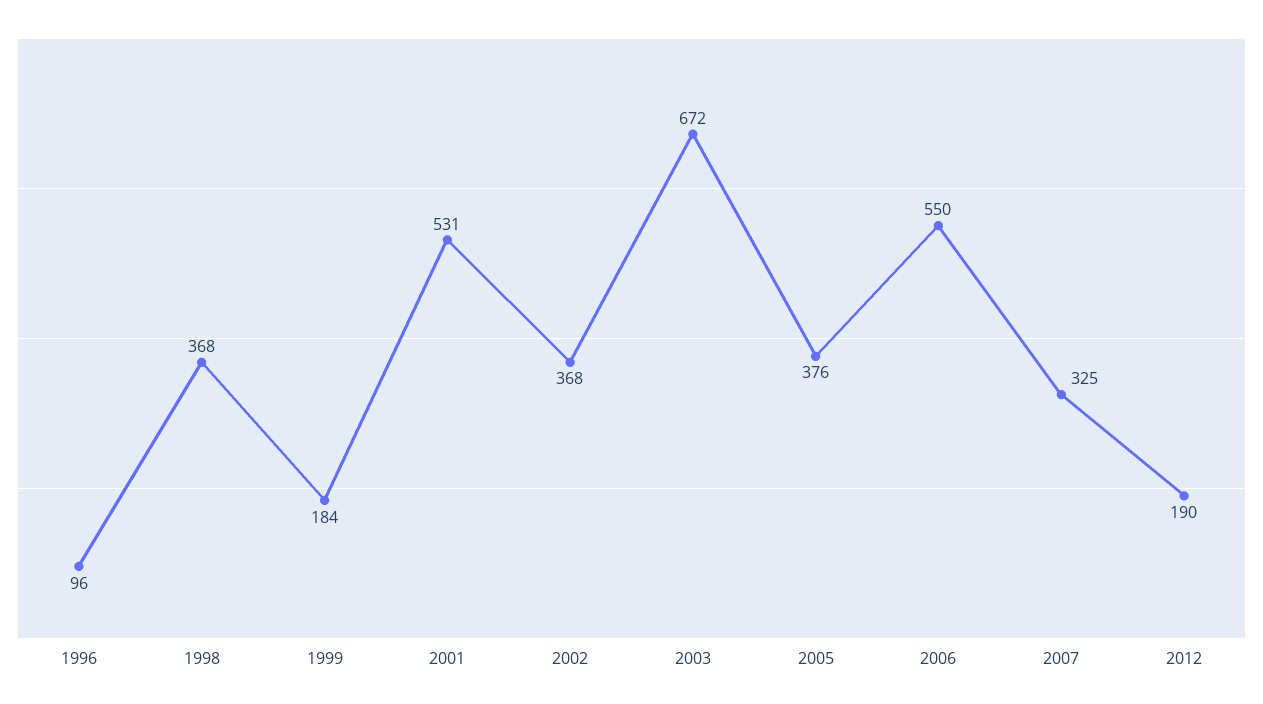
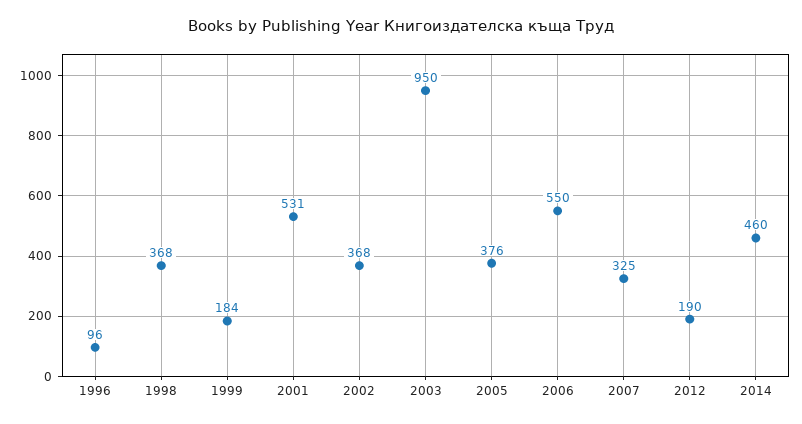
2003: 672 -> 950
2014: none -> 460

